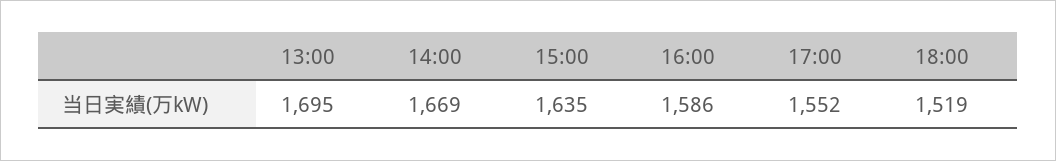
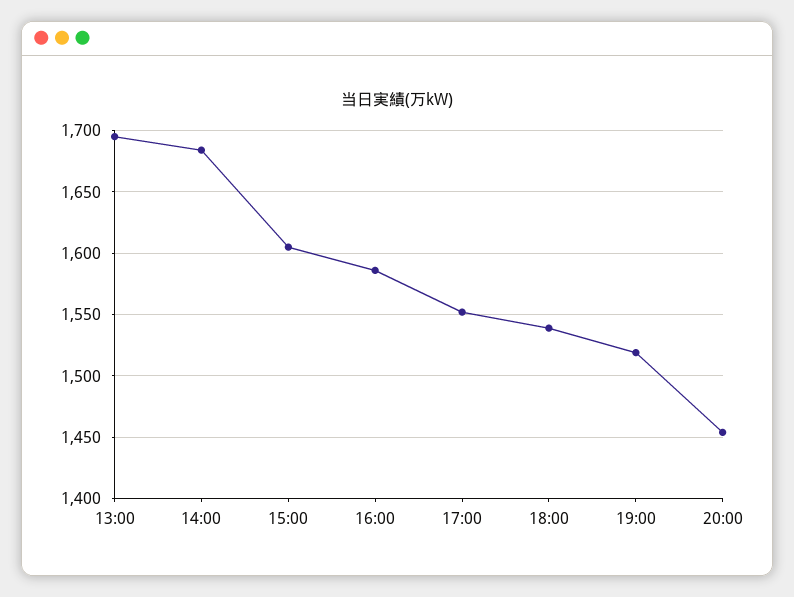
14:00: 1669 -> 1685
15:00: 1635 -> 1605
18:00: 1519 -> 1540
19:00: none -> 1520
20:00: none -> 1455

